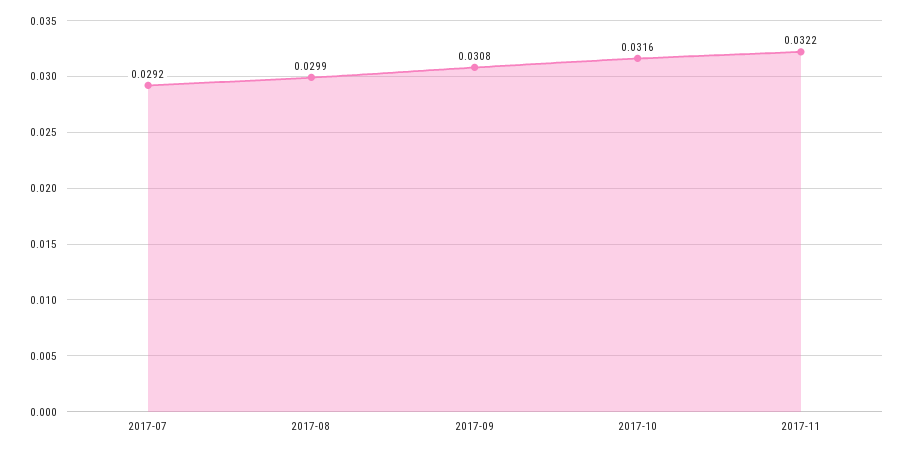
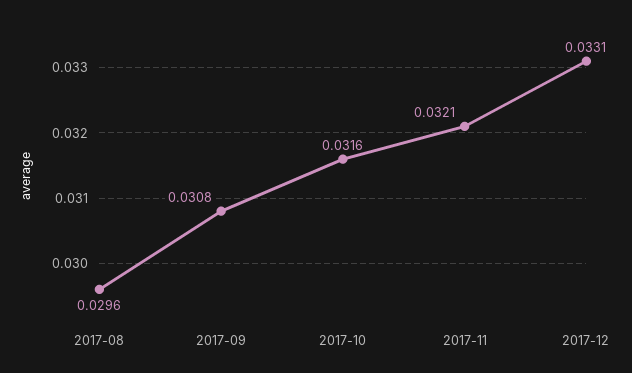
2017-07: 0.0292 -> none
2017-08: 0.0299 -> 0.0296
2017-11: 0.0322 -> 0.0321
2017-12: none -> 0.0331

